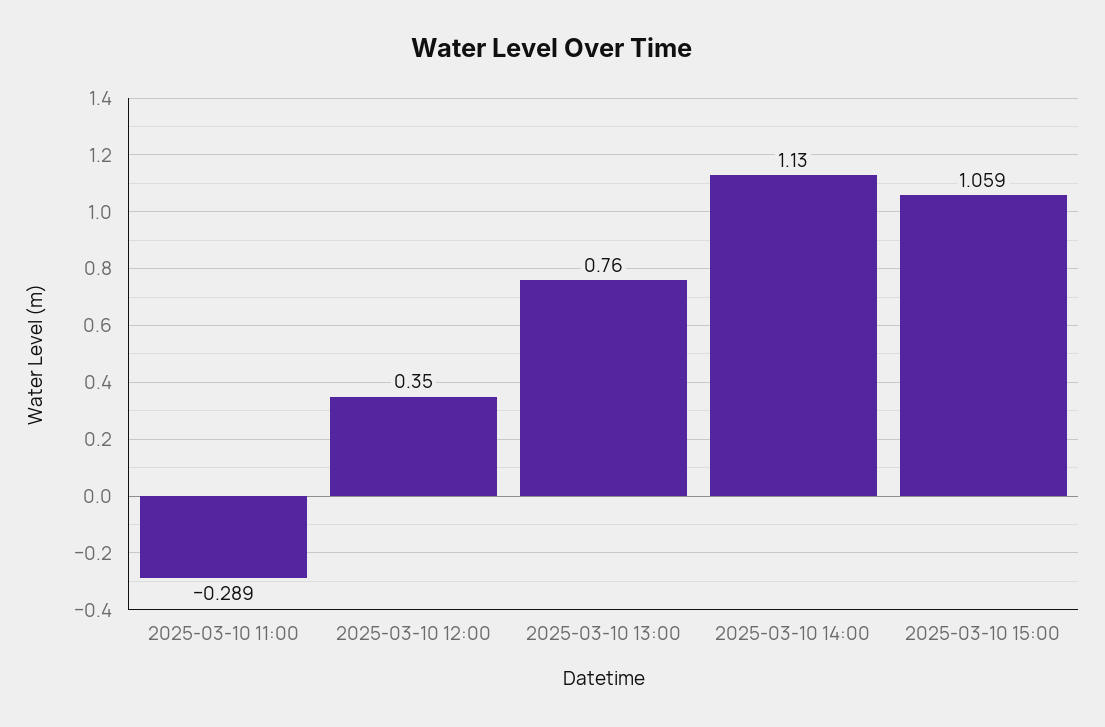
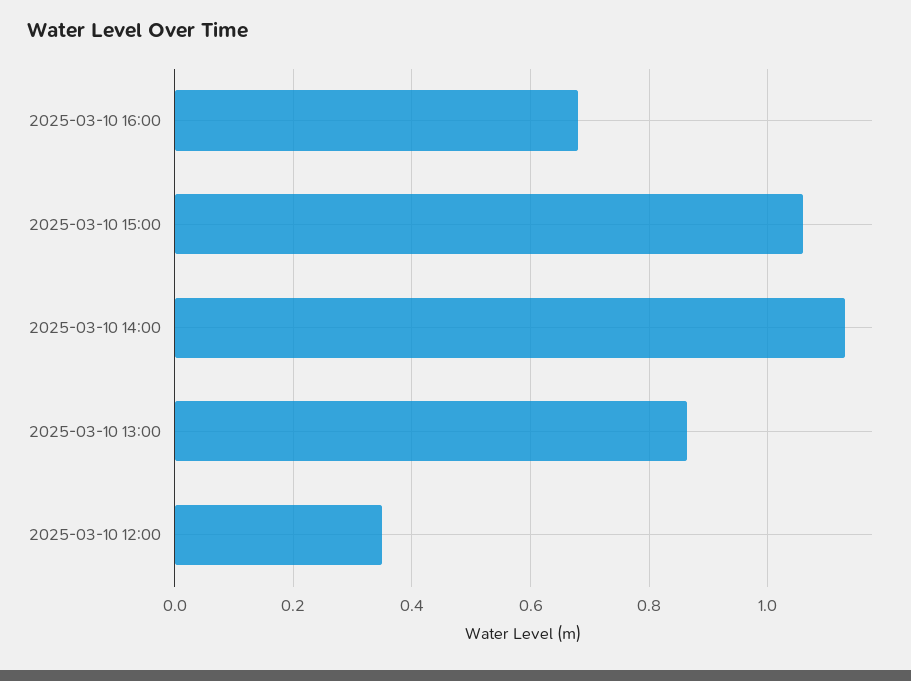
2025-03-10 11:00: -0.289 -> none
2025-03-10 13:00: 0.76 -> 0.86
2025-03-10 16:00: none -> 0.68

